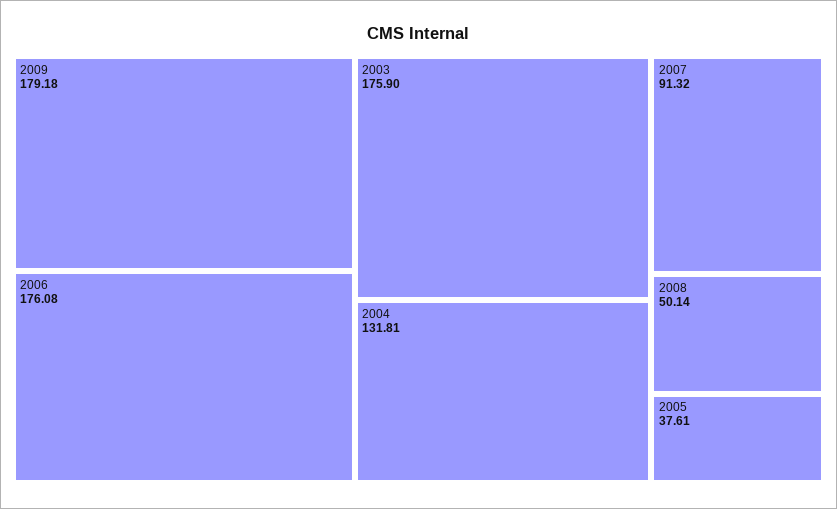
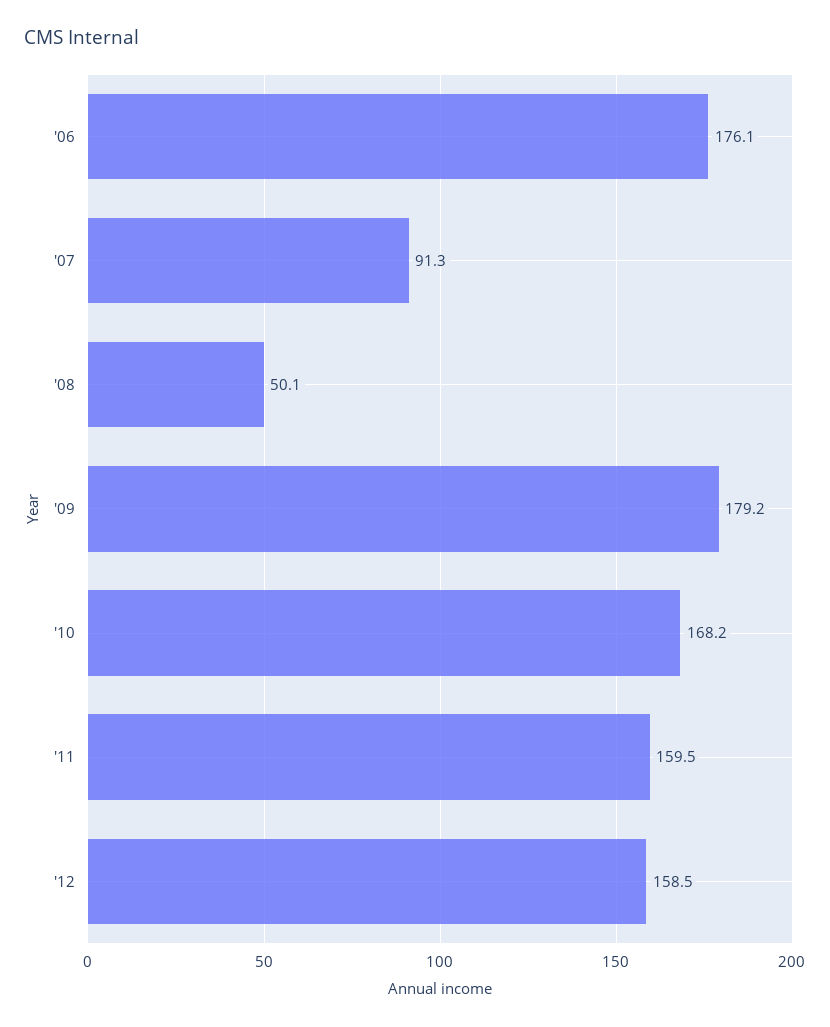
2003: 175.9 -> none
2004: 131.81 -> none
2005: 37.61 -> none
'10: none -> 168.2
'11: none -> 159.5
'12: none -> 158.5

